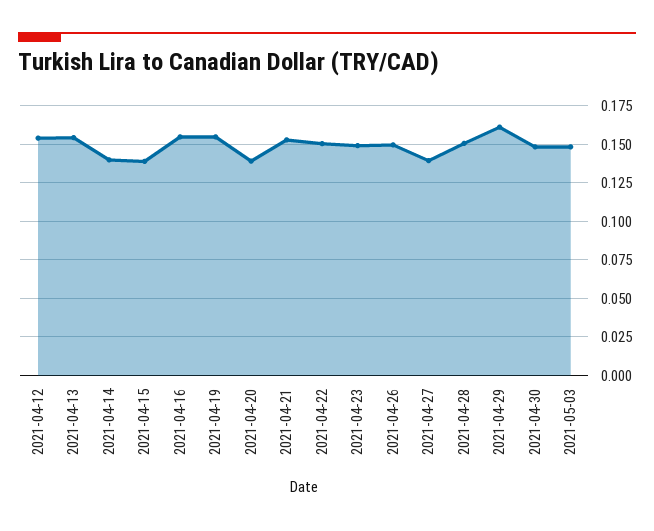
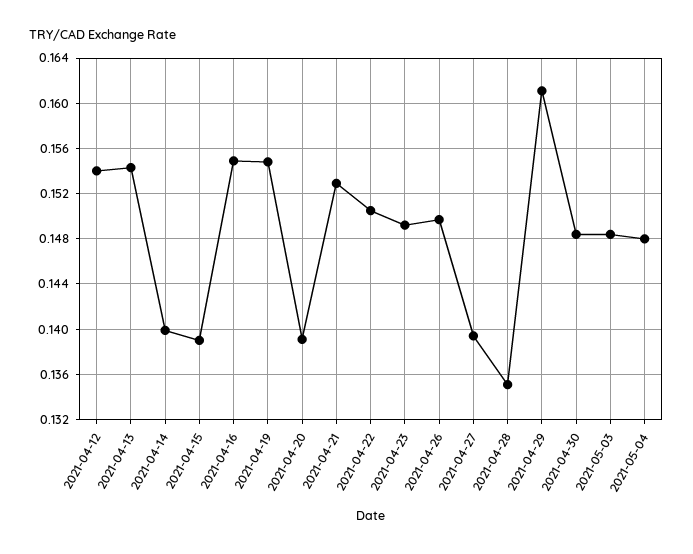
2021-04-28: 0.15 -> 0.135
2021-05-04: none -> 0.148

